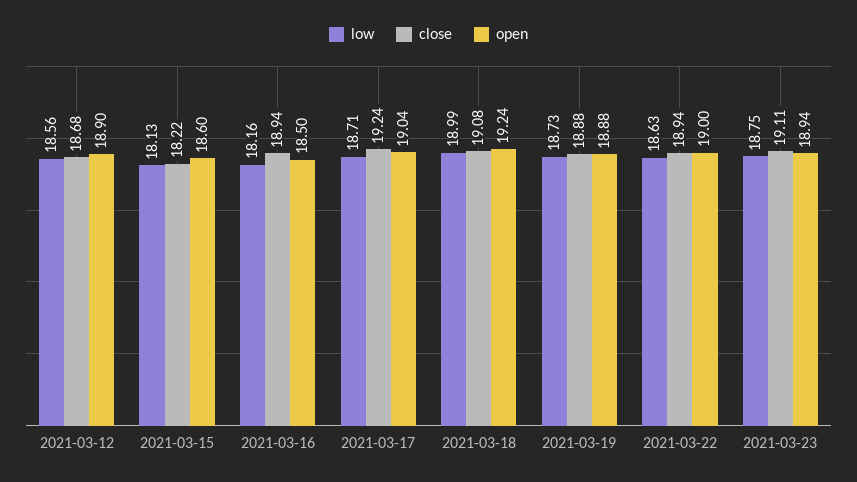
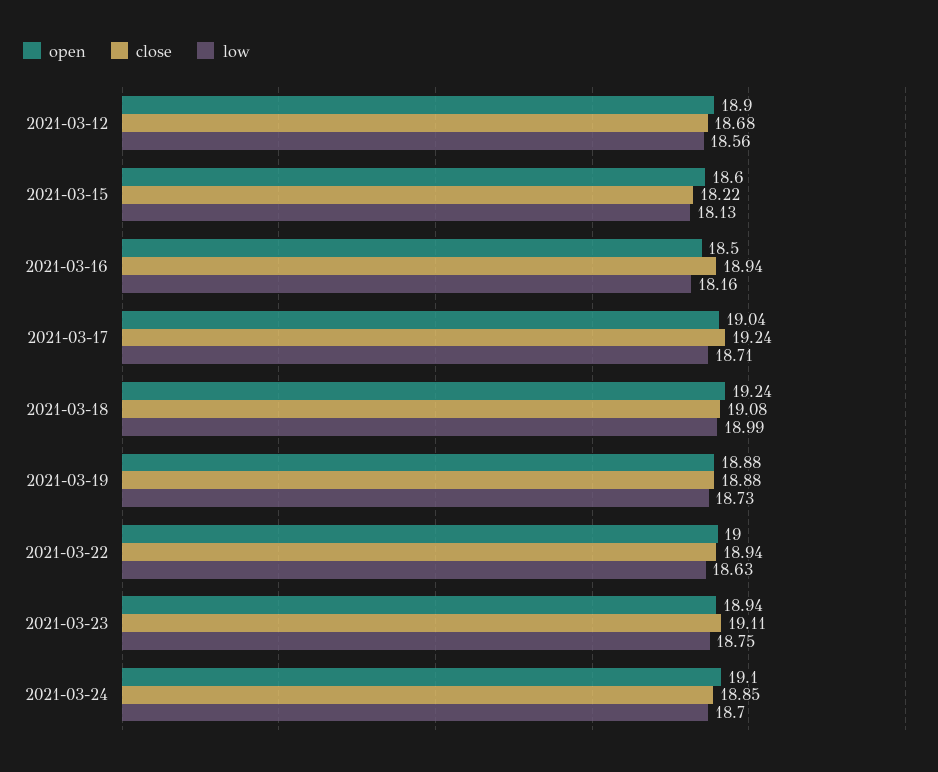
open, 2021-03-24: none -> 19.1
close, 2021-03-24: none -> 18.85
low, 2021-03-24: none -> 18.7

